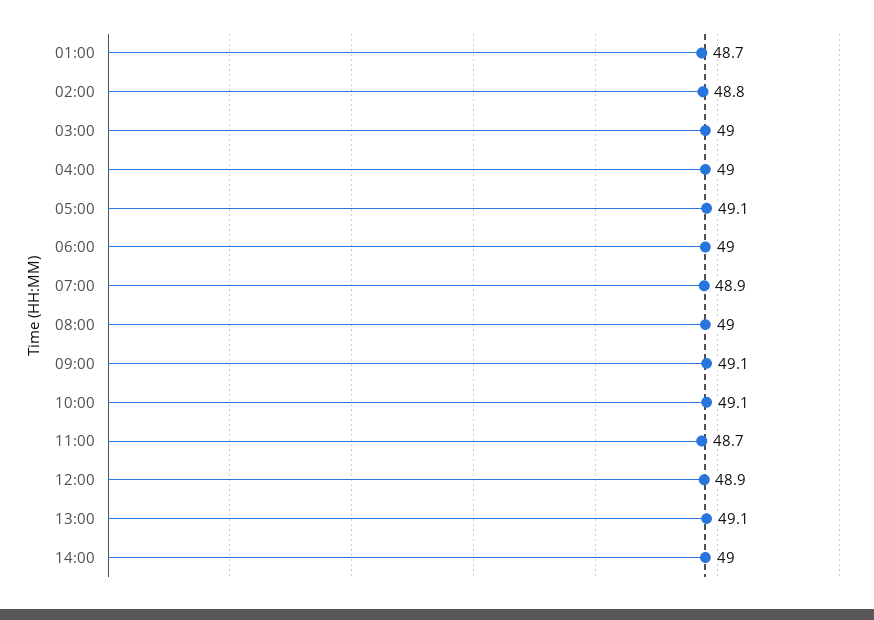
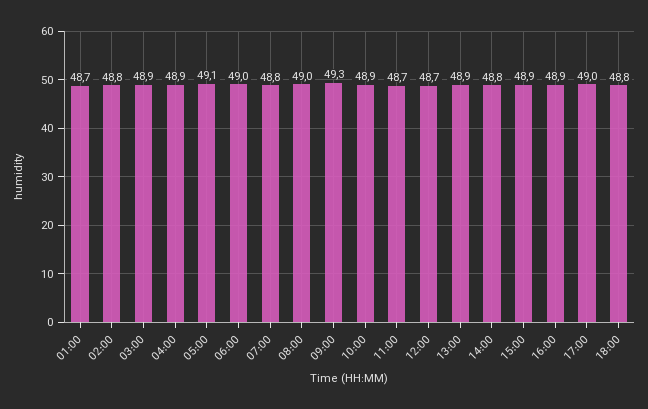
03:00: 49 -> 48.9
04:00: 49 -> 48.9
07:00: 48.9 -> 48.8
09:00: 49.1 -> 49.3
10:00: 49.1 -> 48.9
12:00: 48.9 -> 48.7
13:00: 49.1 -> 48.9
14:00: 49 -> 48.8
15:00: none -> 48.9
16:00: none -> 48.9
17:00: none -> 49
18:00: none -> 48.8

